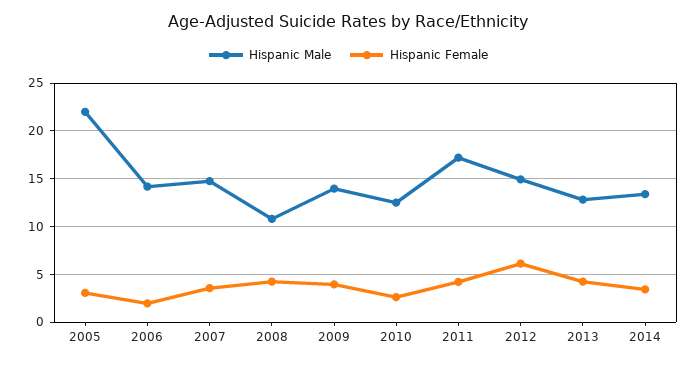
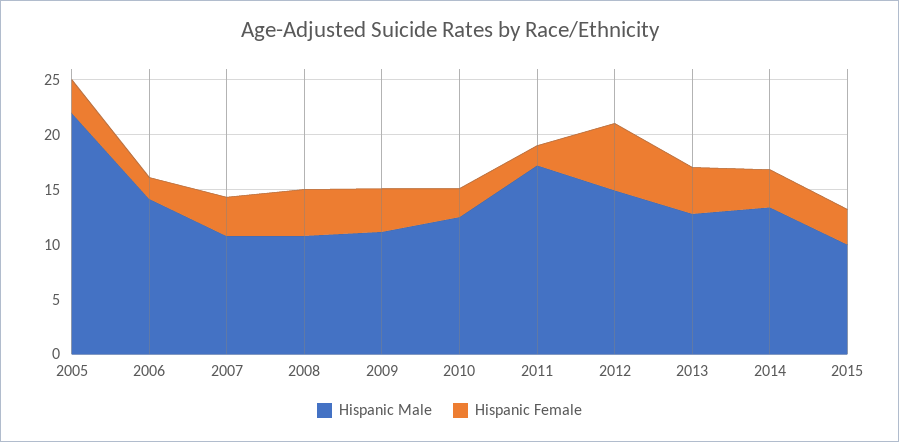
Hispanic Male, 2007: 15 -> 11
Hispanic Male, 2009: 14 -> 11
Hispanic Female, 2011: 4 -> 2
Hispanic Male, 2015: none -> 10
Hispanic Female, 2015: none -> 3

